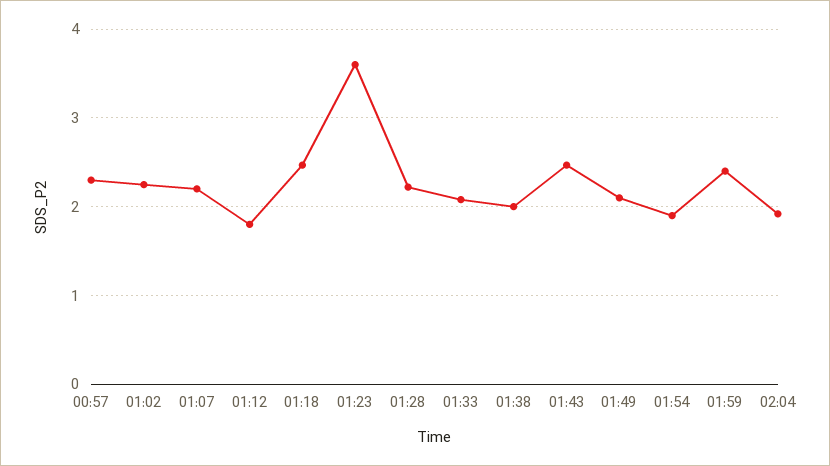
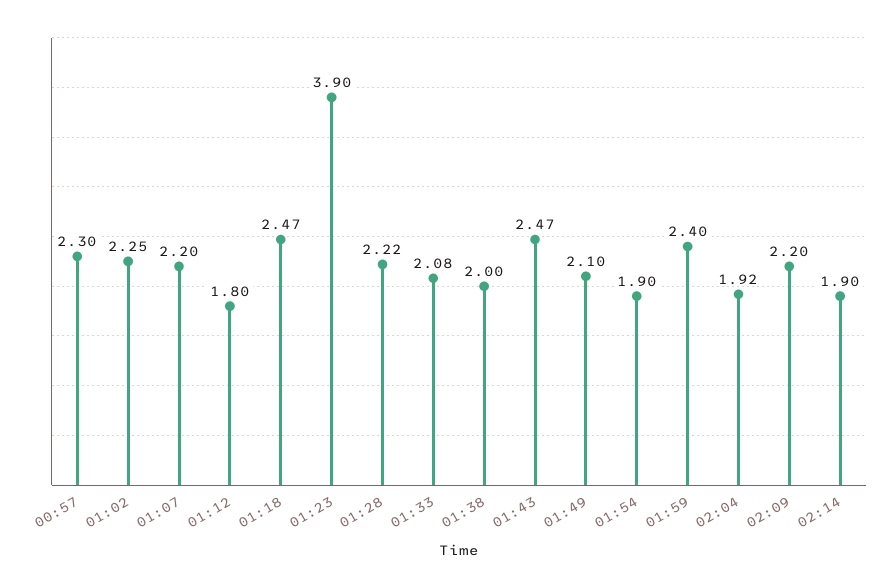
01:23: 3.6 -> 3.9
02:09: none -> 2.2
02:14: none -> 1.9

